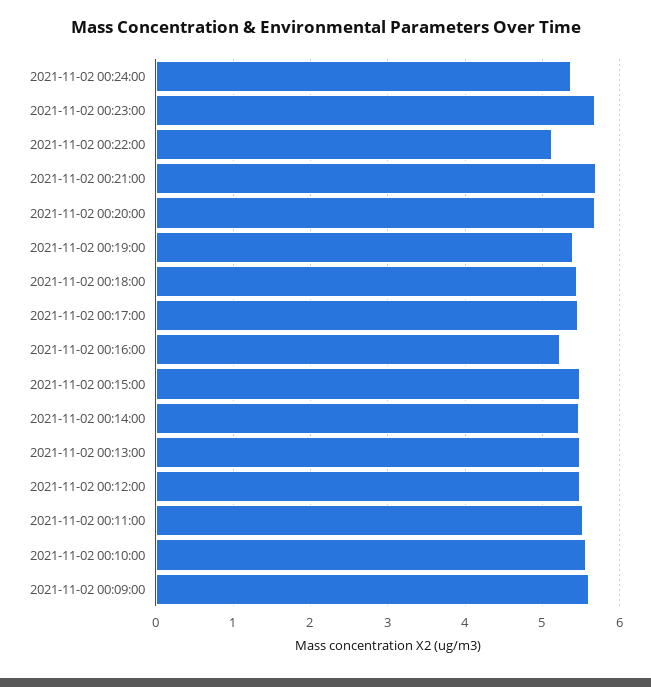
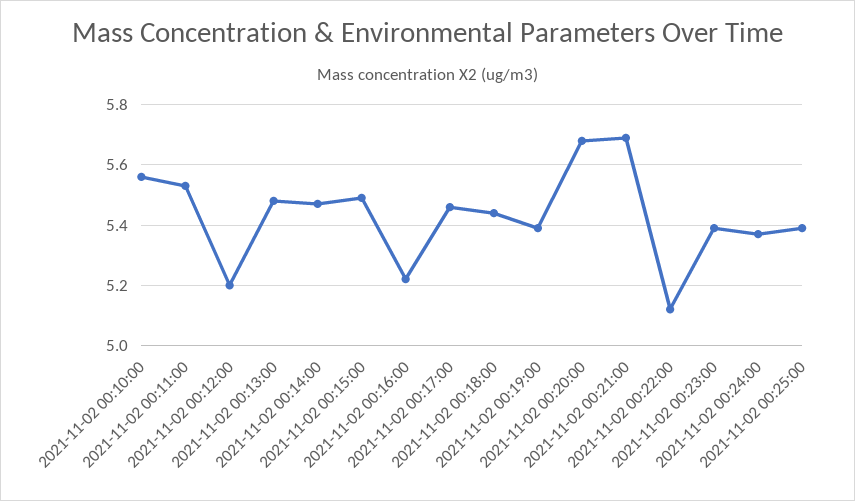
2021-11-02 00:23:00: 5.7 -> 5.4
2021-11-02 00:12:00: 5.5 -> 5.2
2021-11-02 00:09:00: 5.6 -> none
2021-11-02 00:25:00: none -> 5.4

